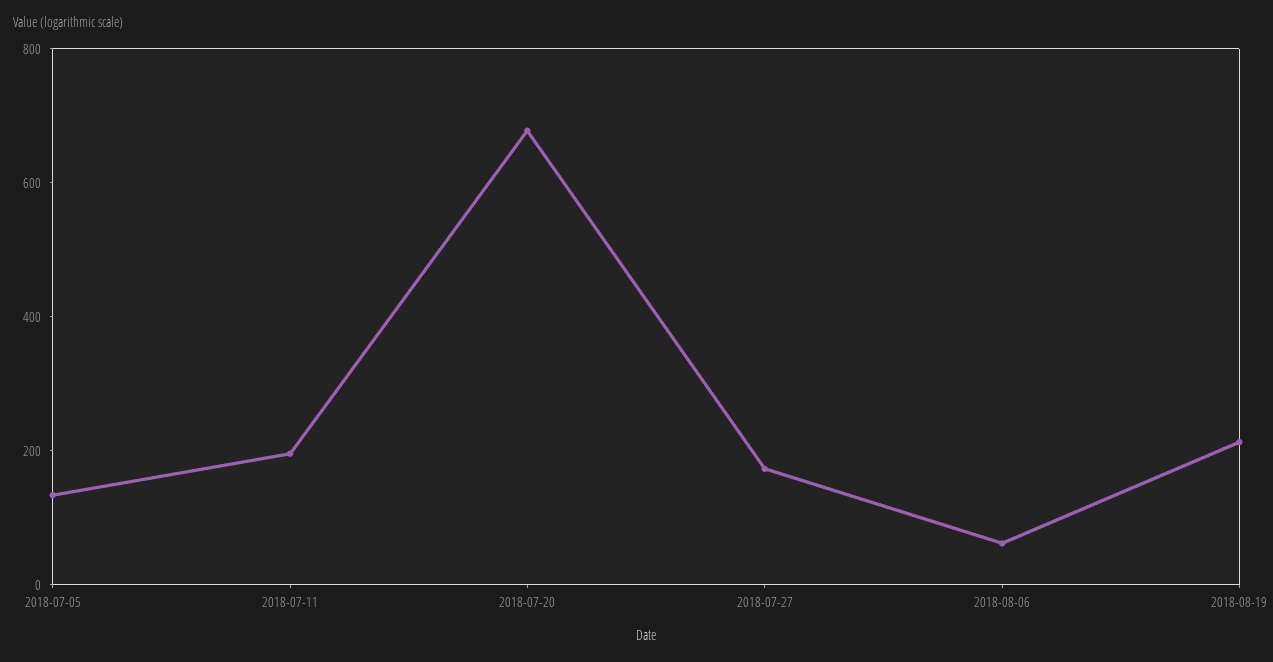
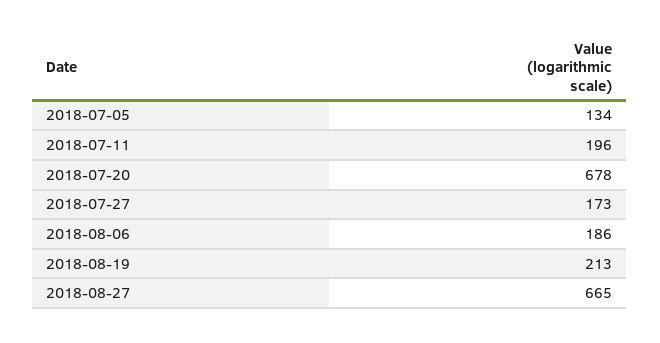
2018-08-06: 50 -> 186
2018-08-27: none -> 665

